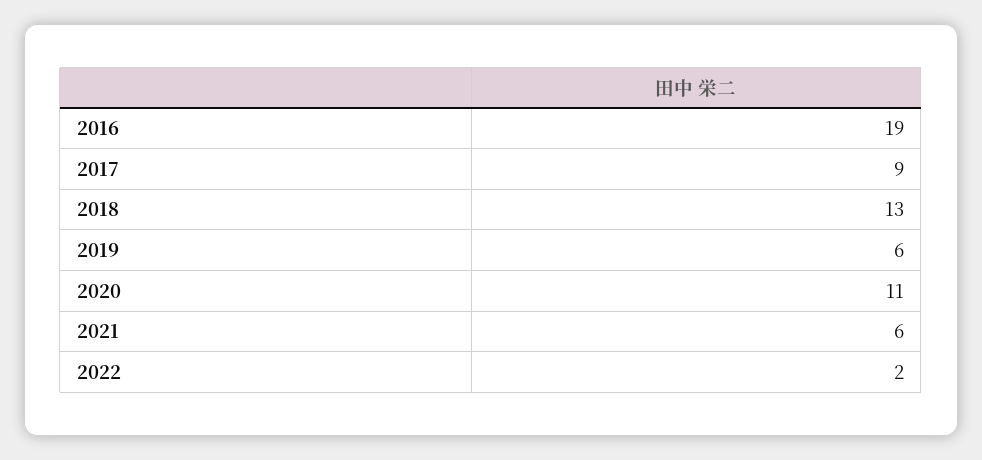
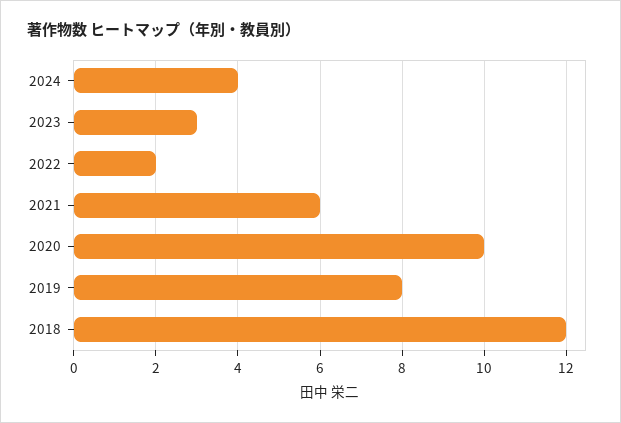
2016: 19 -> none
2017: 9 -> none
2018: 13 -> 12
2019: 6 -> 8
2020: 11 -> 10
2024: none -> 4
2023: none -> 3

